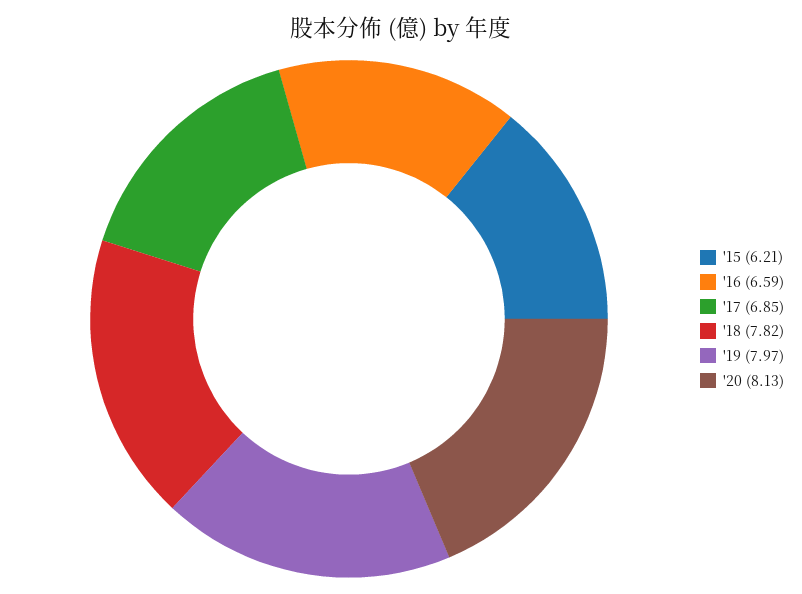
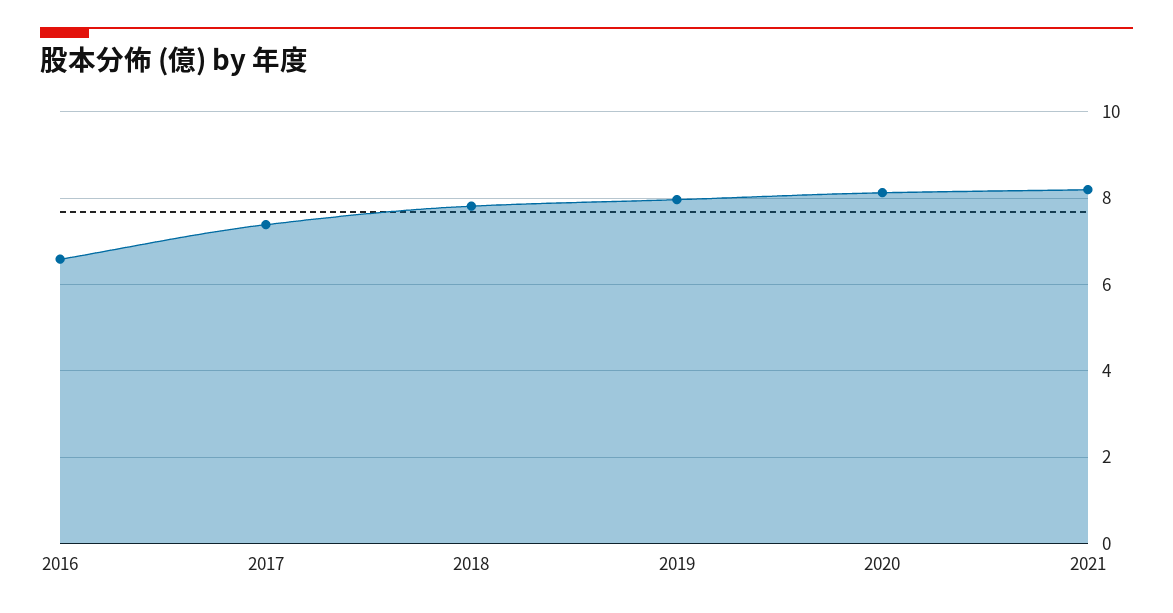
'15: 6.21 -> none
'17: 6.85 -> 7.4
2021: none -> 8.2

